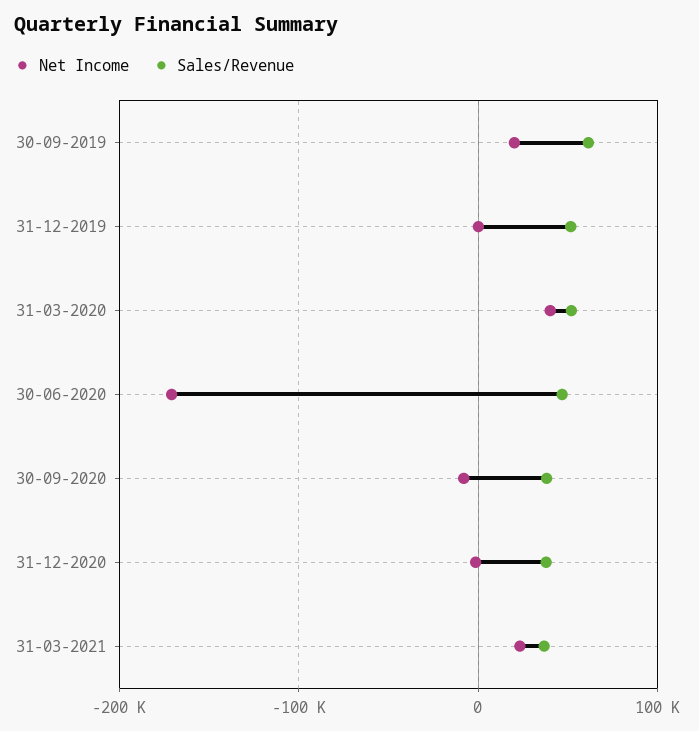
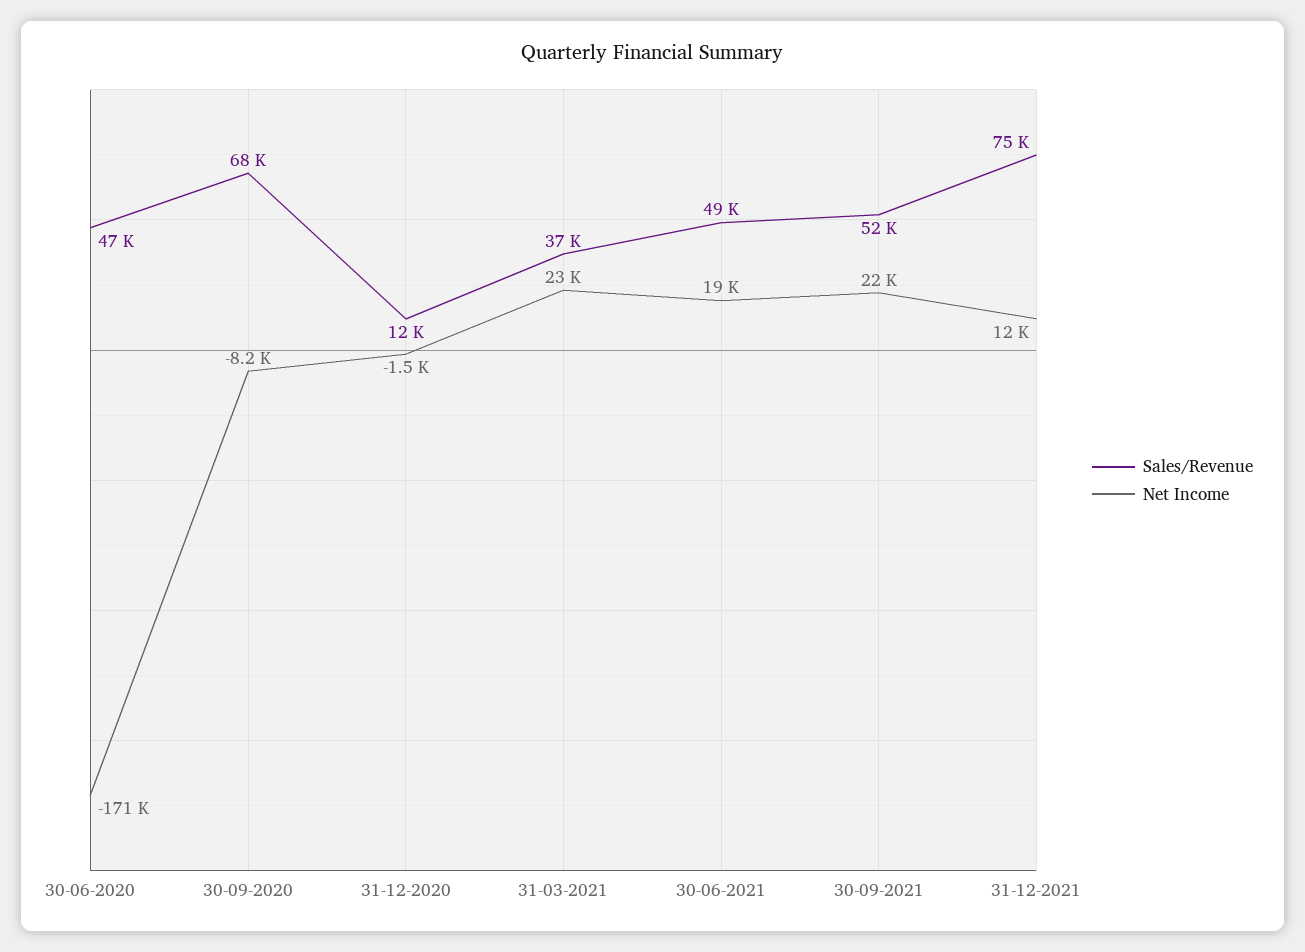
Net Income, 30-09-2019: 20000 -> none
Sales/Revenue, 30-09-2019: 60000 -> none
Net Income, 31-12-2019: 0 -> none
Sales/Revenue, 31-12-2019: 50000 -> none
Net Income, 31-03-2020: 40000 -> none
Sales/Revenue, 31-03-2020: 50000 -> none
Sales/Revenue, 30-09-2020: 40000 -> 68000
Sales/Revenue, 31-12-2020: 40000 -> 12000
Sales/Revenue, 30-06-2021: none -> 49000
Net Income, 30-06-2021: none -> 19000
Sales/Revenue, 30-09-2021: none -> 52000
Net Income, 30-09-2021: none -> 22000
Sales/Revenue, 31-12-2021: none -> 75000
Net Income, 31-12-2021: none -> 12000

